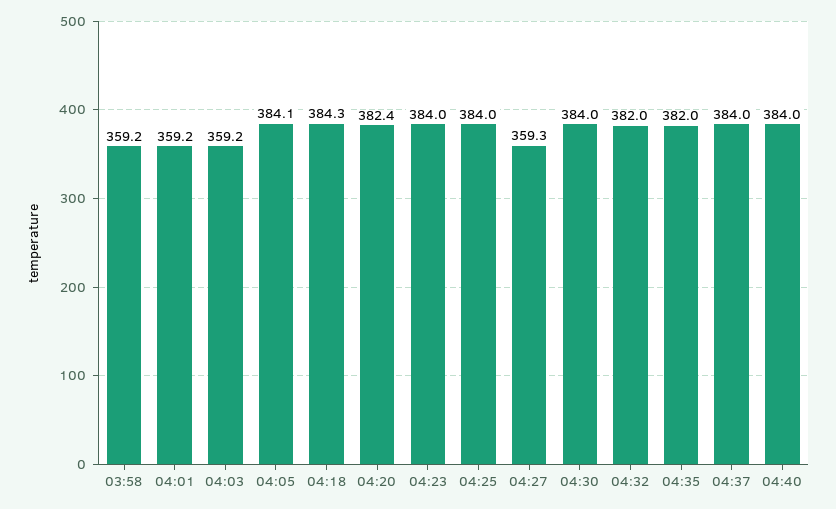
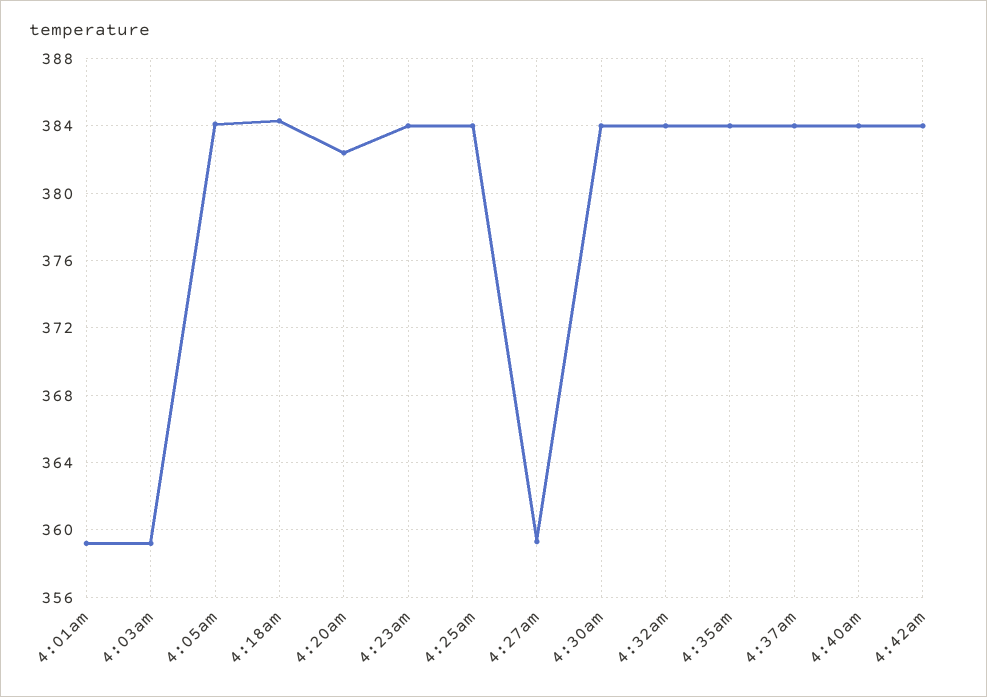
03:58: 359.2 -> none
04:32: 382 -> 384
04:35: 382 -> 384
4:42am: none -> 384

